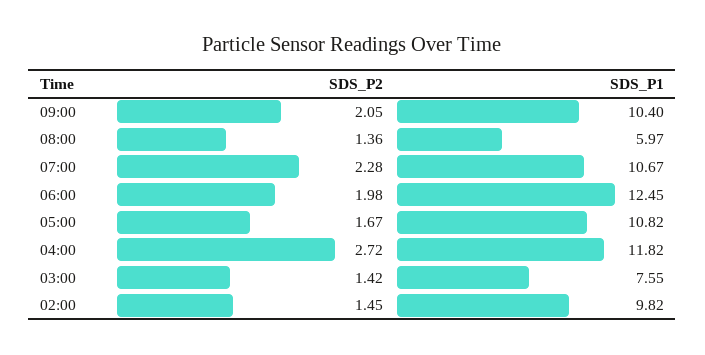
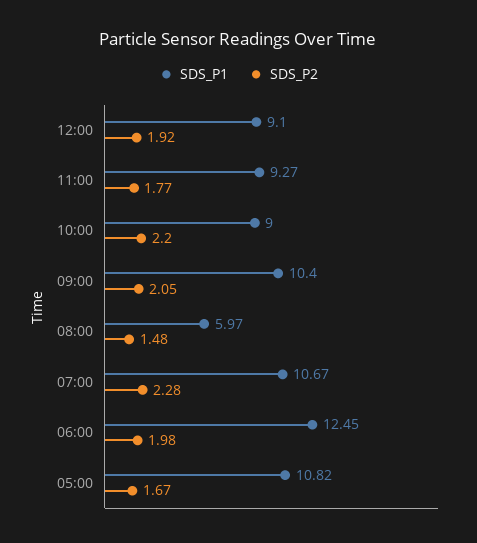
SDS_P2, 08:00: 1.36 -> 1.48
SDS_P2, 04:00: 2.72 -> none
SDS_P1, 04:00: 11.82 -> none
SDS_P2, 03:00: 1.42 -> none
SDS_P1, 03:00: 7.55 -> none
SDS_P2, 02:00: 1.45 -> none
SDS_P1, 02:00: 9.82 -> none
SDS_P1, 12:00: none -> 9.1
SDS_P2, 12:00: none -> 1.92
SDS_P1, 11:00: none -> 9.27
SDS_P2, 11:00: none -> 1.77
SDS_P1, 10:00: none -> 9
SDS_P2, 10:00: none -> 2.2

